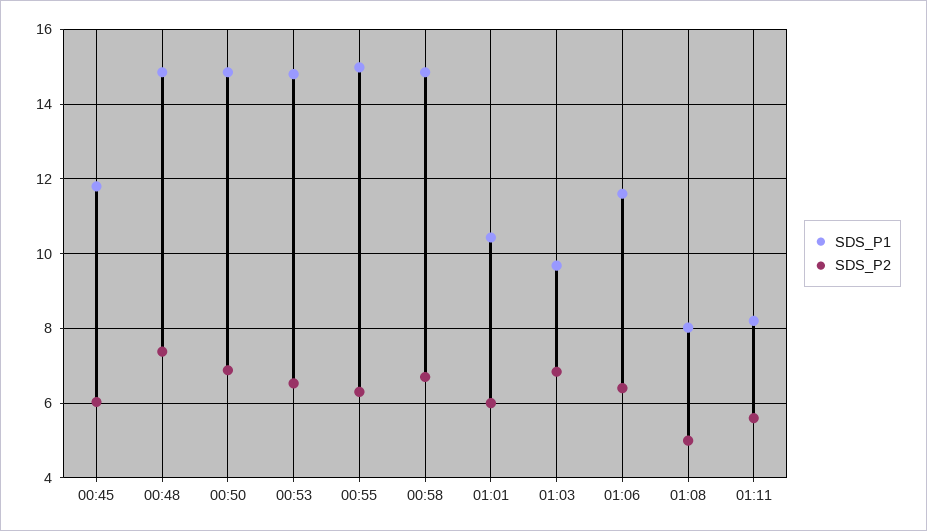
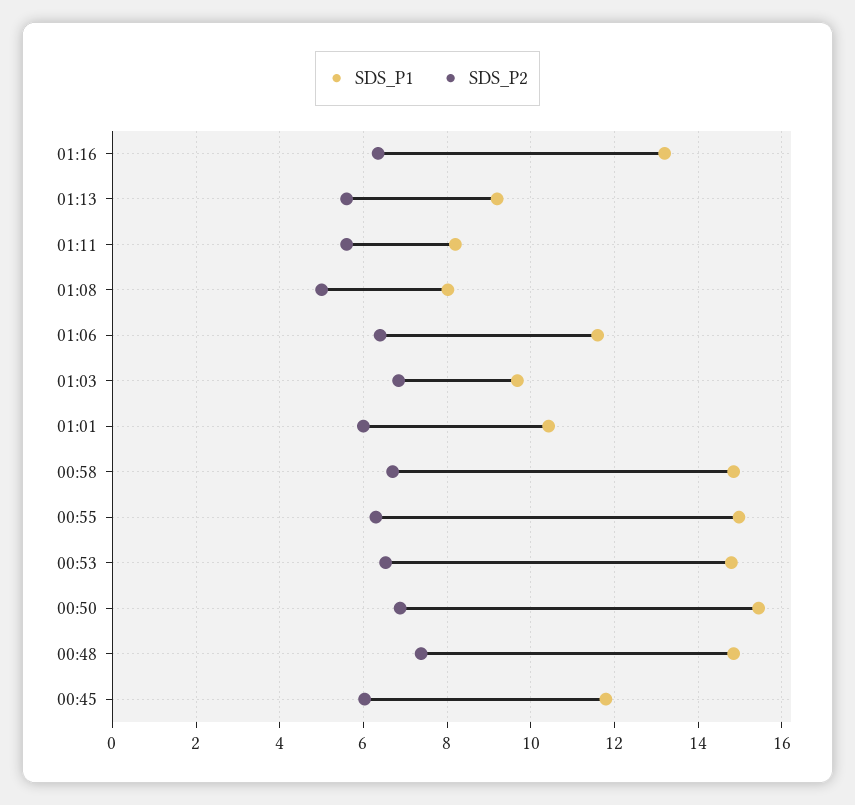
SDS_P1, 00:50: 14.8 -> 15.4
SDS_P1, 01:16: none -> 13.2
SDS_P2, 01:16: none -> 6.4
SDS_P1, 01:13: none -> 9.2
SDS_P2, 01:13: none -> 5.6

